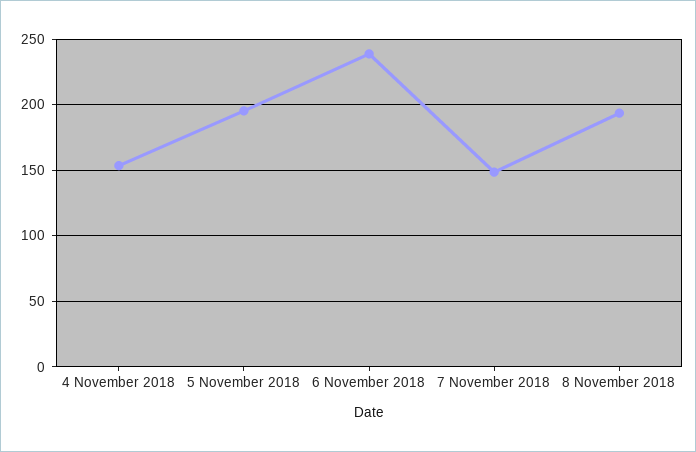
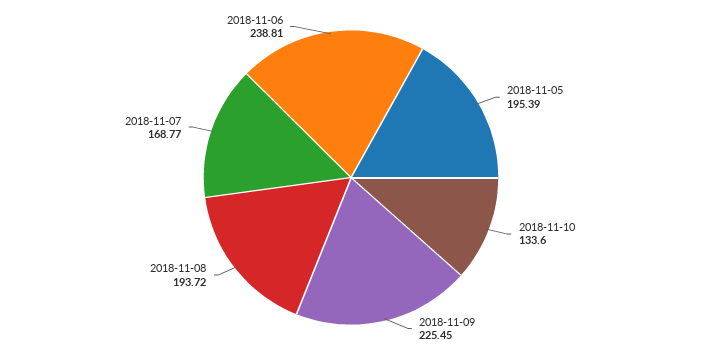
4 November 2018: 155 -> none
7 November 2018: 150 -> 168.77
2018-11-10: none -> 133.6
2018-11-09: none -> 225.45

